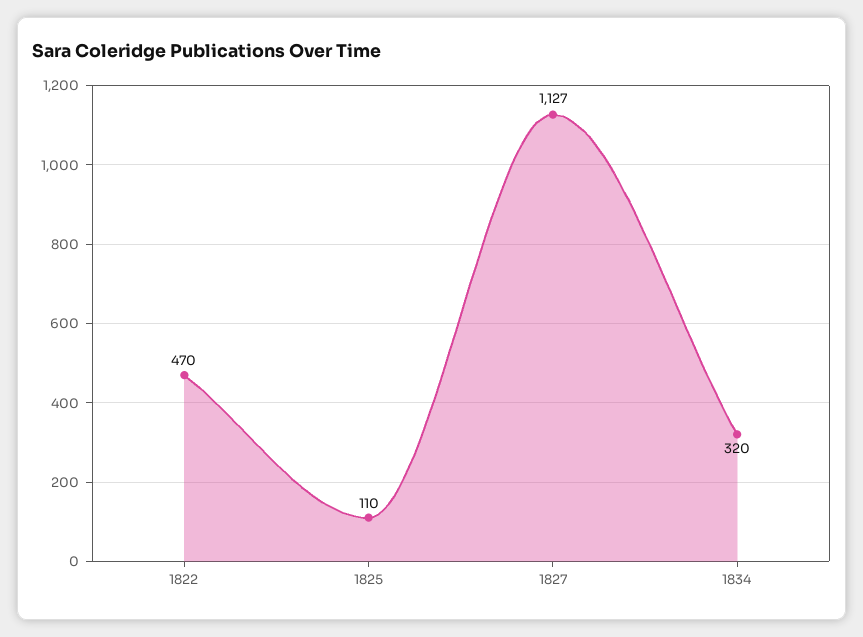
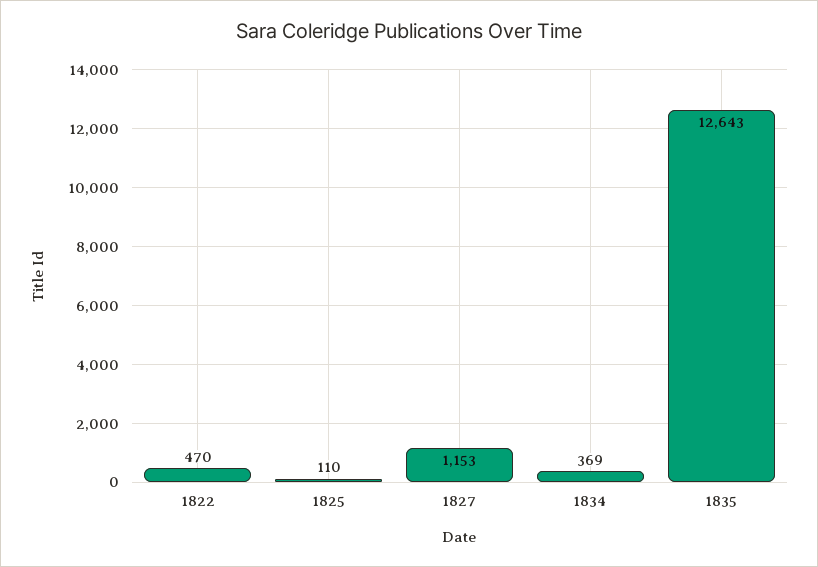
1827: 1127 -> 1153
1834: 320 -> 369
1835: none -> 12643

